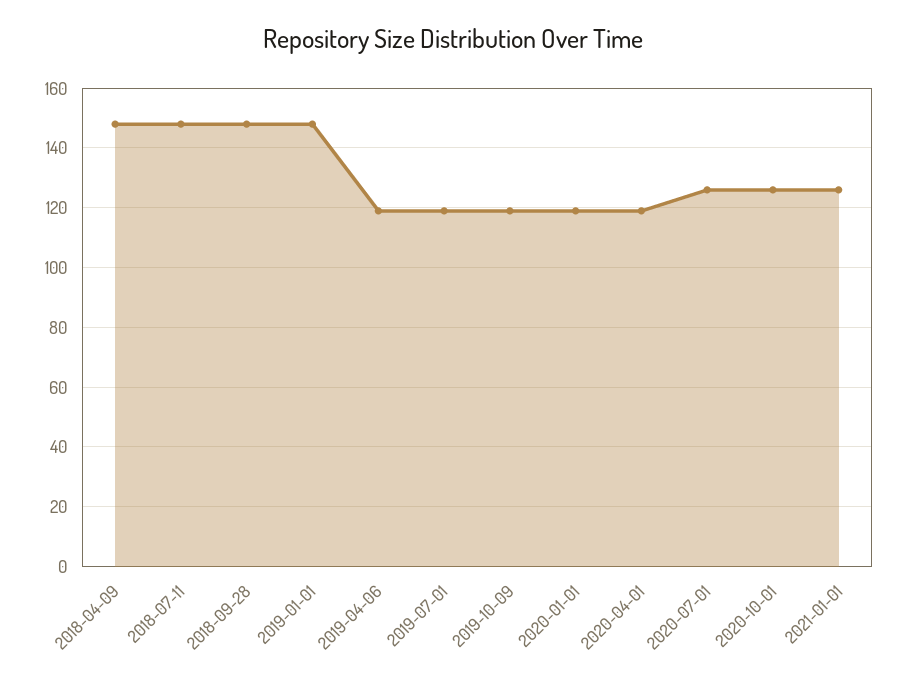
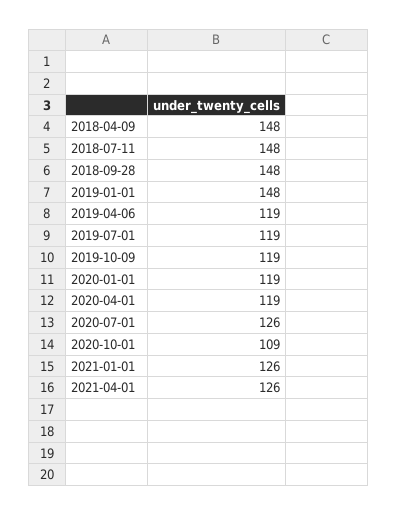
2020-10-01: 125 -> 109
2021-04-01: none -> 126

